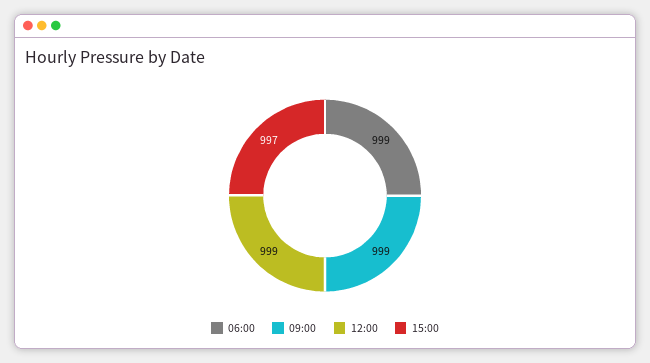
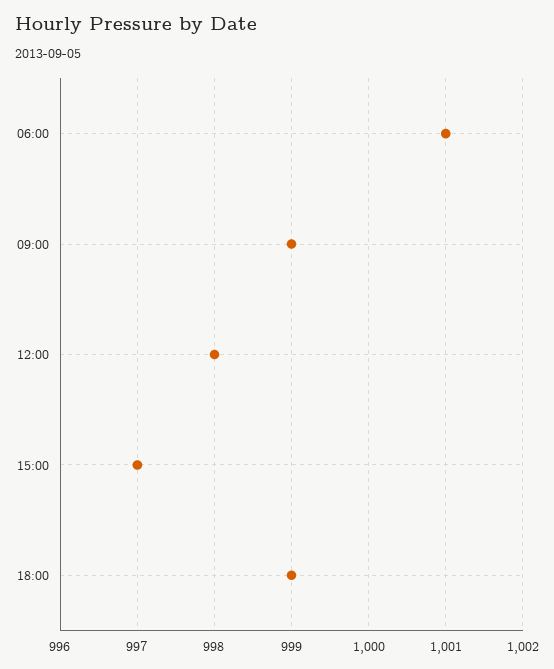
06:00: 999 -> 1001
12:00: 999 -> 998
18:00: none -> 999

